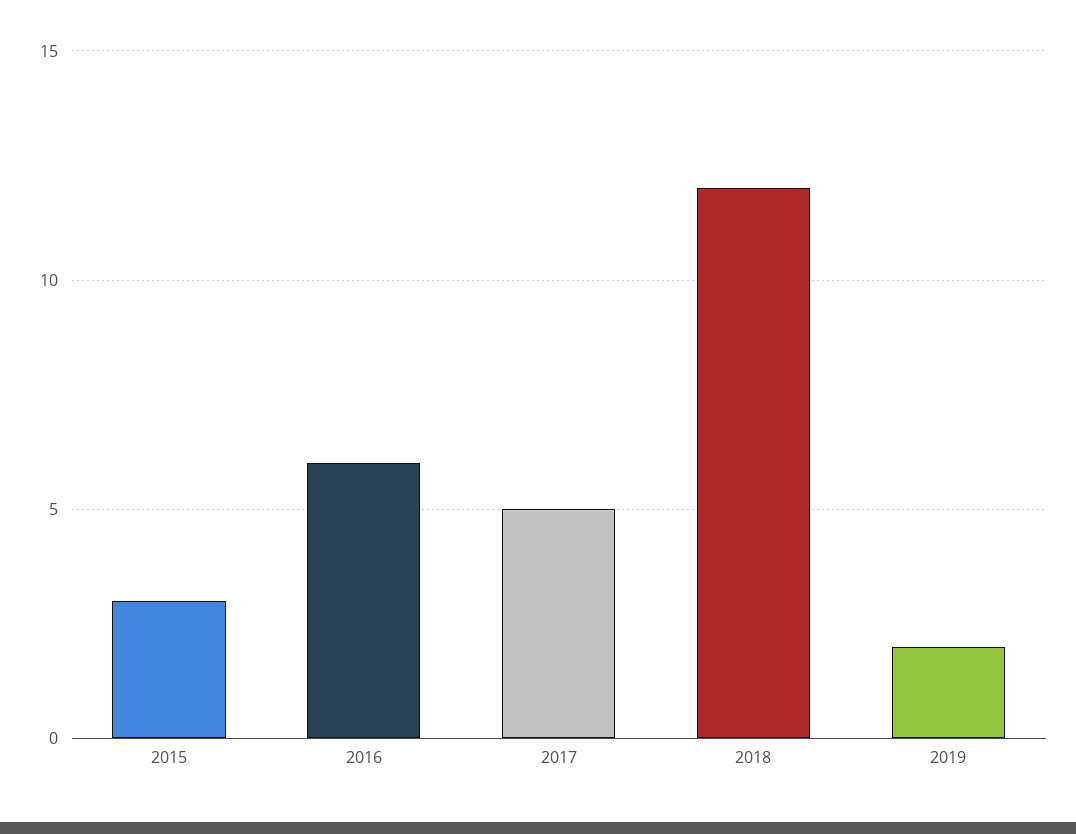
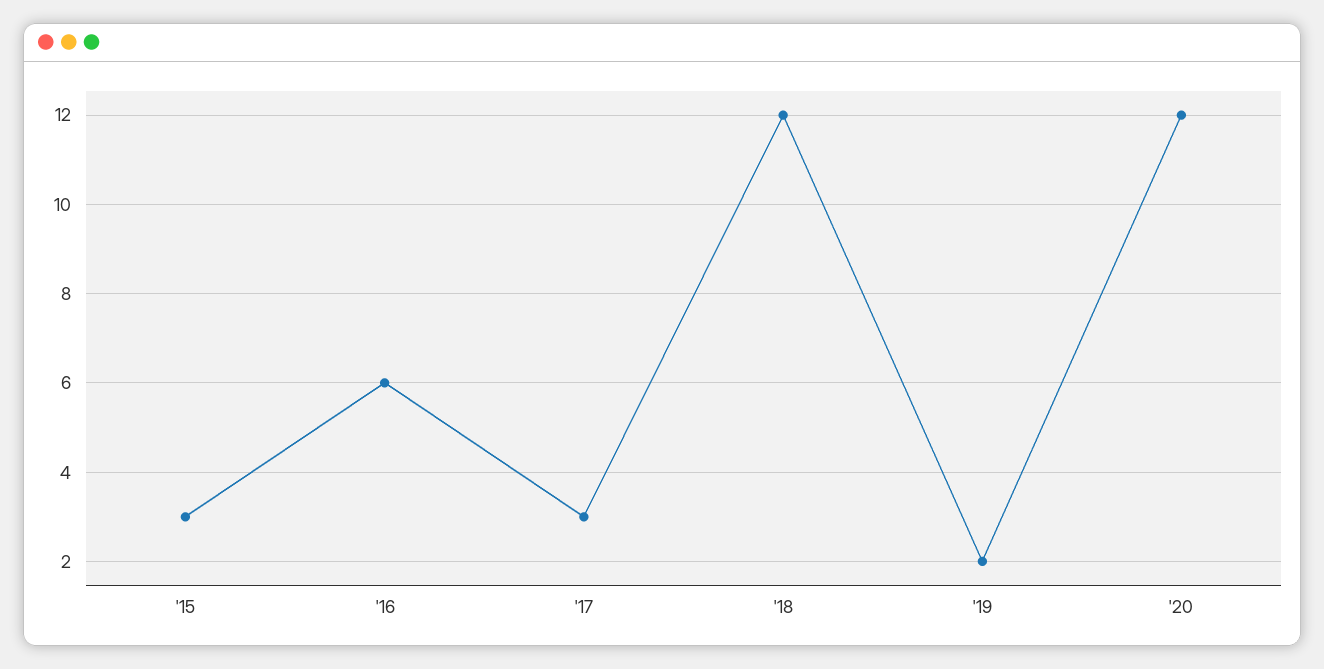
2017: 5 -> 3
'20: none -> 12

